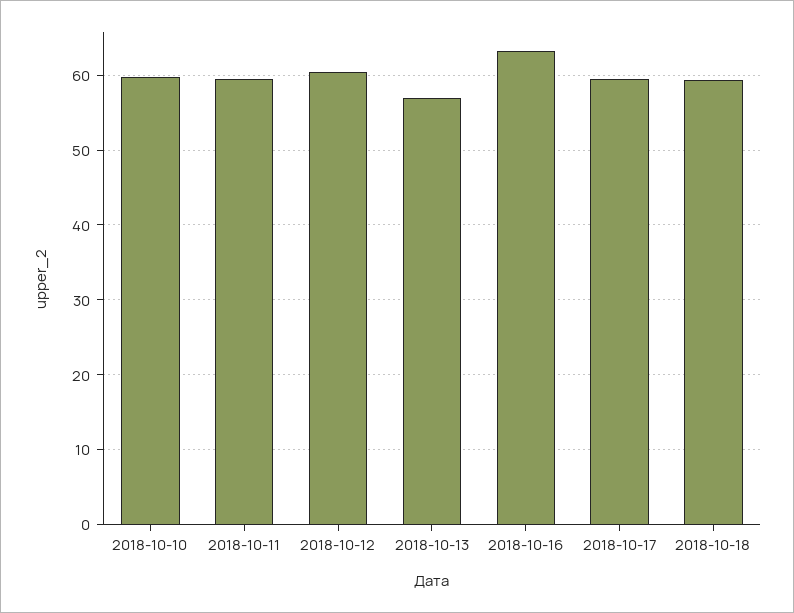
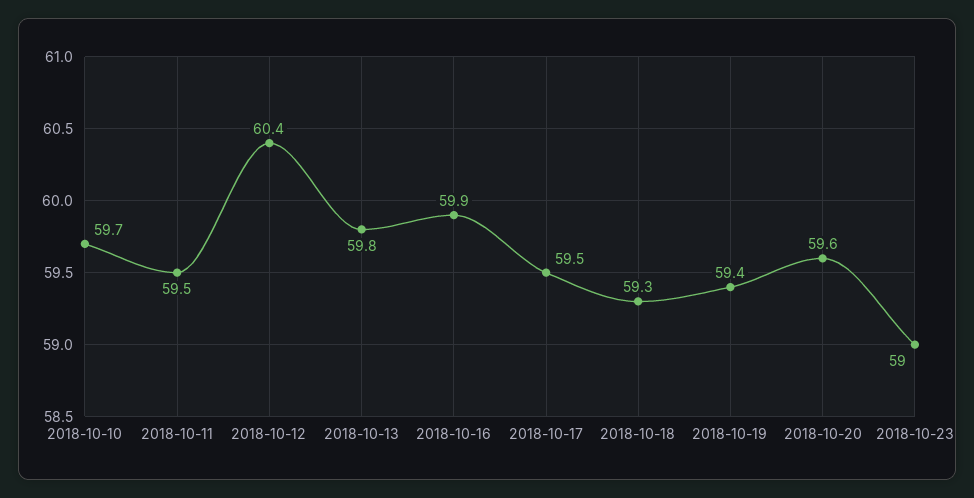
2018-10-13: 57 -> 59.8
2018-10-16: 63 -> 59.9
2018-10-19: none -> 59.4
2018-10-20: none -> 59.6
2018-10-23: none -> 59

